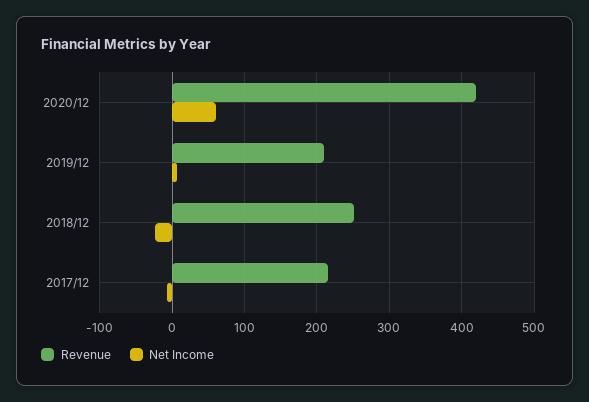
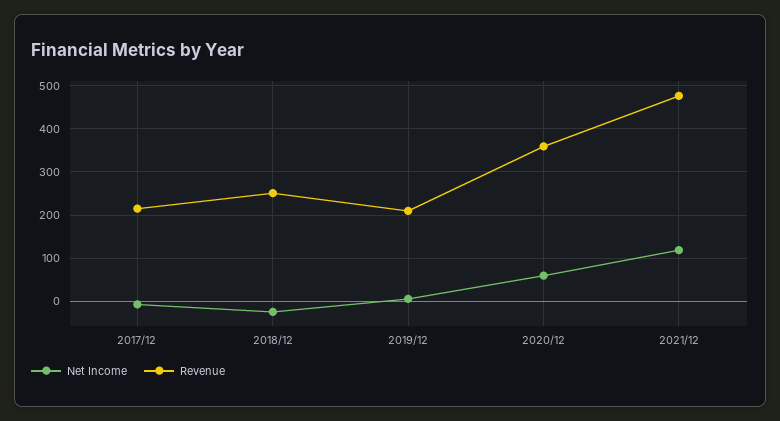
Revenue, 2020/12: 420 -> 360
Net Income, 2021/12: none -> 120
Revenue, 2021/12: none -> 480

